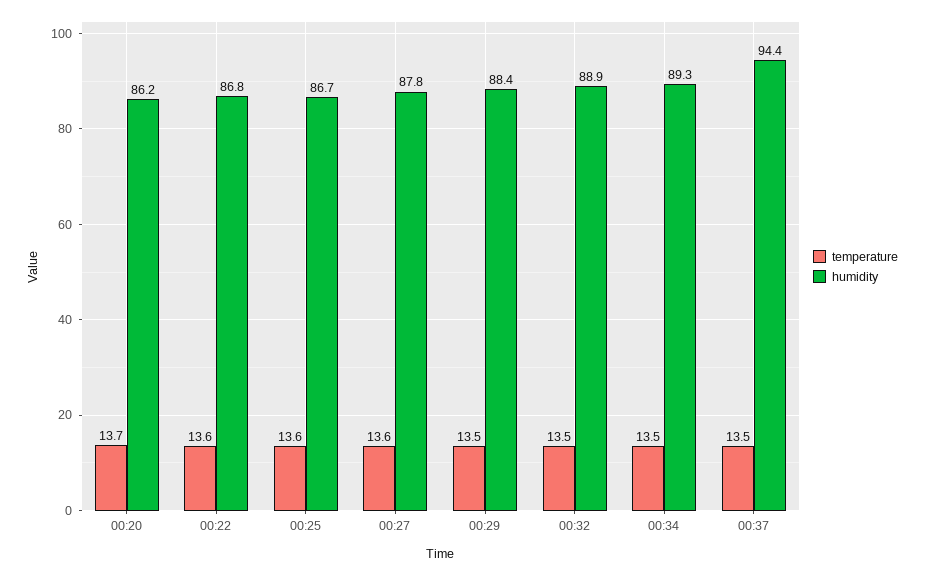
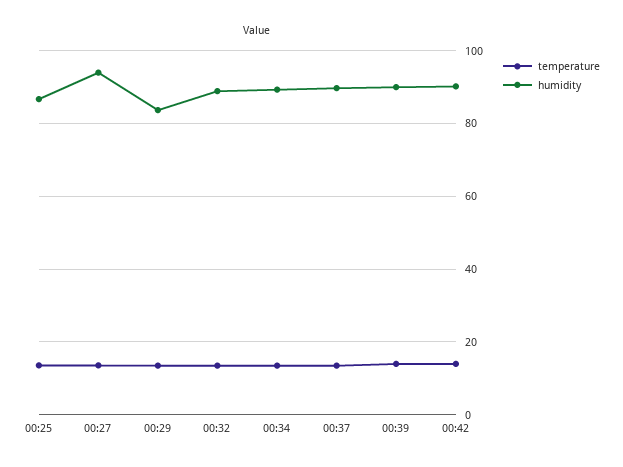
temperature, 00:20: 13.7 -> none
humidity, 00:20: 86.2 -> none
temperature, 00:22: 13.6 -> none
humidity, 00:22: 86.8 -> none
humidity, 00:27: 87.8 -> 94
humidity, 00:29: 88.4 -> 84
humidity, 00:37: 94.4 -> 90
temperature, 00:39: none -> 14
humidity, 00:39: none -> 90
temperature, 00:42: none -> 14
humidity, 00:42: none -> 90

